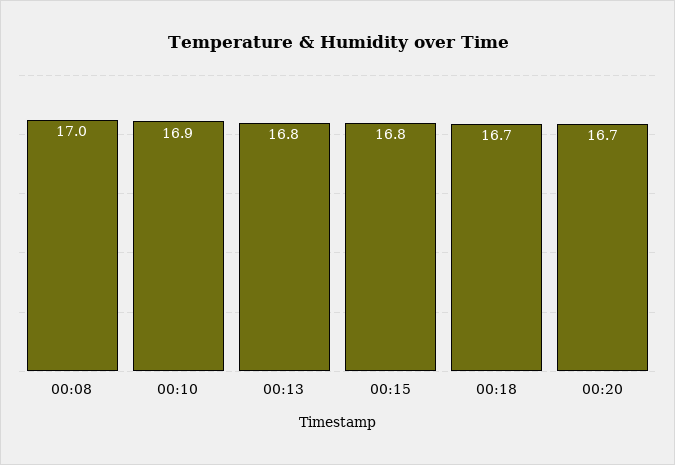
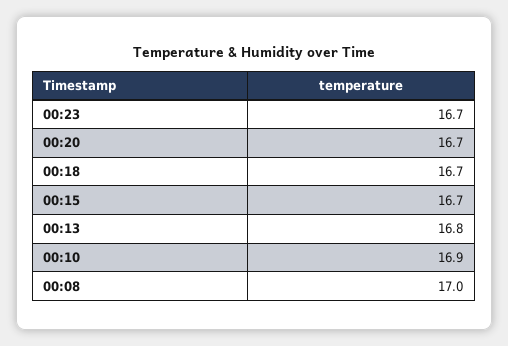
00:15: 16.8 -> 16.7
00:23: none -> 16.7

